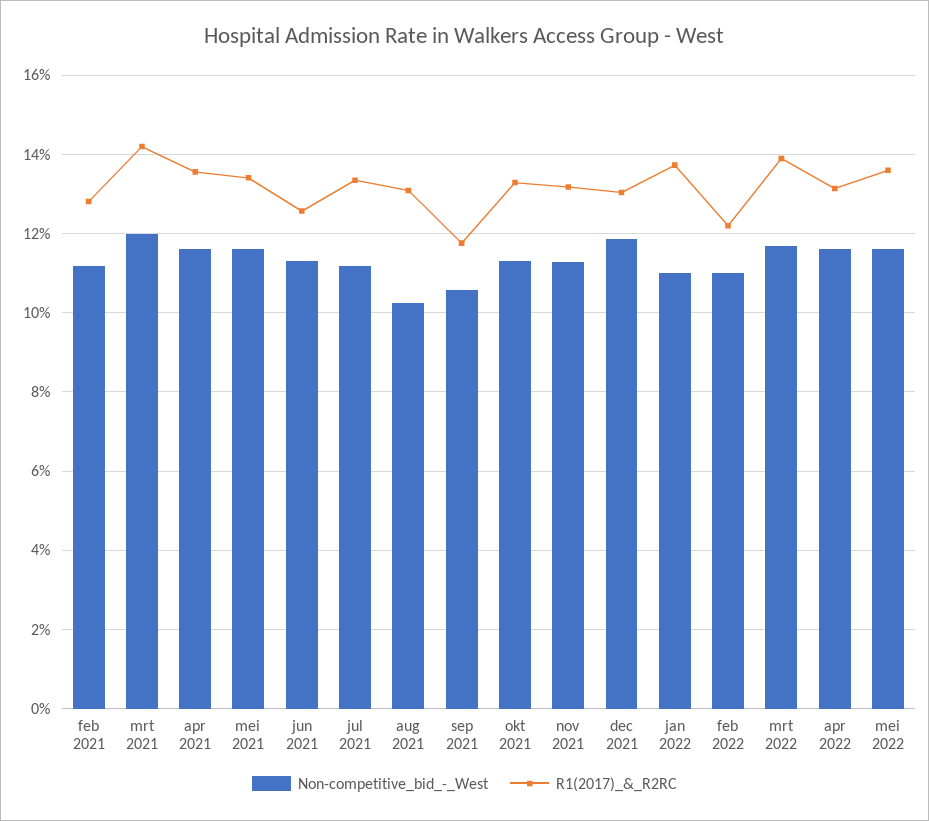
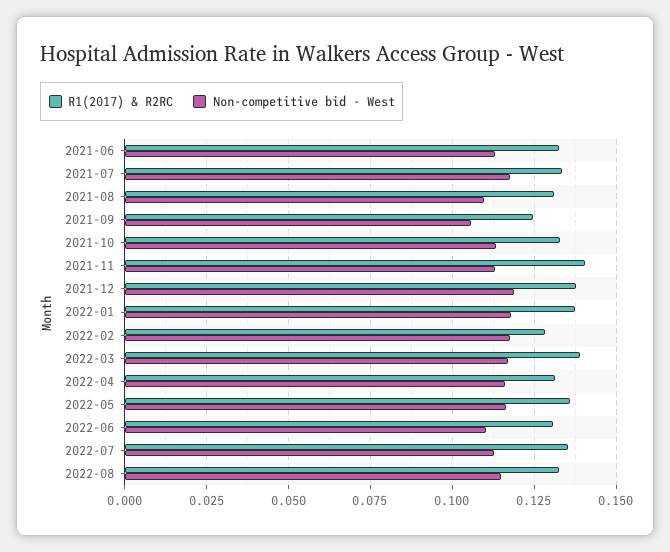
Non-competitive_bid_-_West, feb 2021: 0.112 -> none
R1(2017)_&_R2RC, feb 2021: 0.128 -> none
Non-competitive_bid_-_West, mrt 2021: 0.12 -> none
R1(2017)_&_R2RC, mrt 2021: 0.142 -> none
Non-competitive_bid_-_West, apr 2021: 0.116 -> none
R1(2017)_&_R2RC, apr 2021: 0.136 -> none
Non-competitive_bid_-_West, mei 2021: 0.116 -> none
R1(2017)_&_R2RC, mei 2021: 0.134 -> none
R1(2017)_&_R2RC, jun 2021: 0.126 -> 0.1325
Non-competitive_bid_-_West, jul 2021: 0.112 -> 0.1175
Non-competitive_bid_-_West, aug 2021: 0.102 -> 0.11
R1(2017)_&_R2RC, sep 2021: 0.118 -> 0.125
R1(2017)_&_R2RC, nov 2021: 0.132 -> 0.14
R1(2017)_&_R2RC, dec 2021: 0.13 -> 0.1375
Non-competitive_bid_-_West, jan 2022: 0.11 -> 0.1175
Non-competitive_bid_-_West, feb 2022: 0.11 -> 0.1175
R1(2017)_&_R2RC, feb 2022: 0.122 -> 0.1275
R1(2017)_&_R2RC, 2022-06: none -> 0.13
Non-competitive_bid_-_West, 2022-06: none -> 0.11
R1(2017)_&_R2RC, 2022-07: none -> 0.135
Non-competitive_bid_-_West, 2022-07: none -> 0.1125
R1(2017)_&_R2RC, 2022-08: none -> 0.1325
Non-competitive_bid_-_West, 2022-08: none -> 0.115

